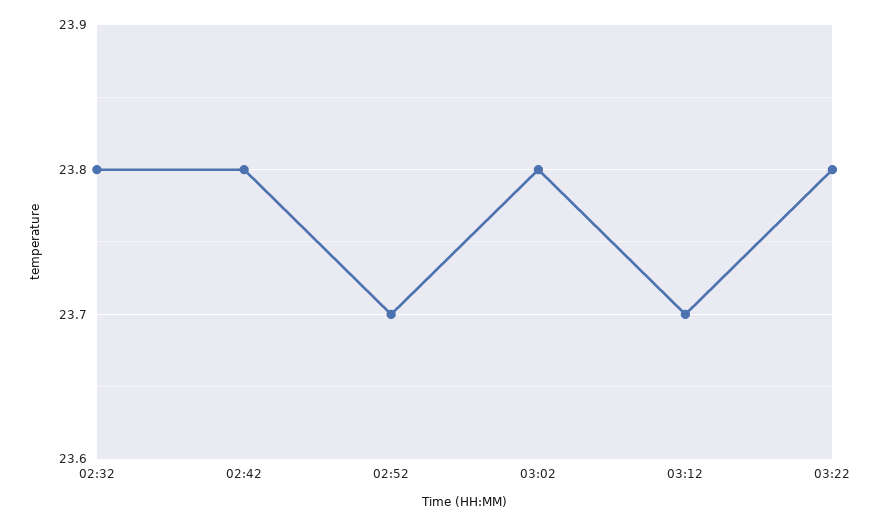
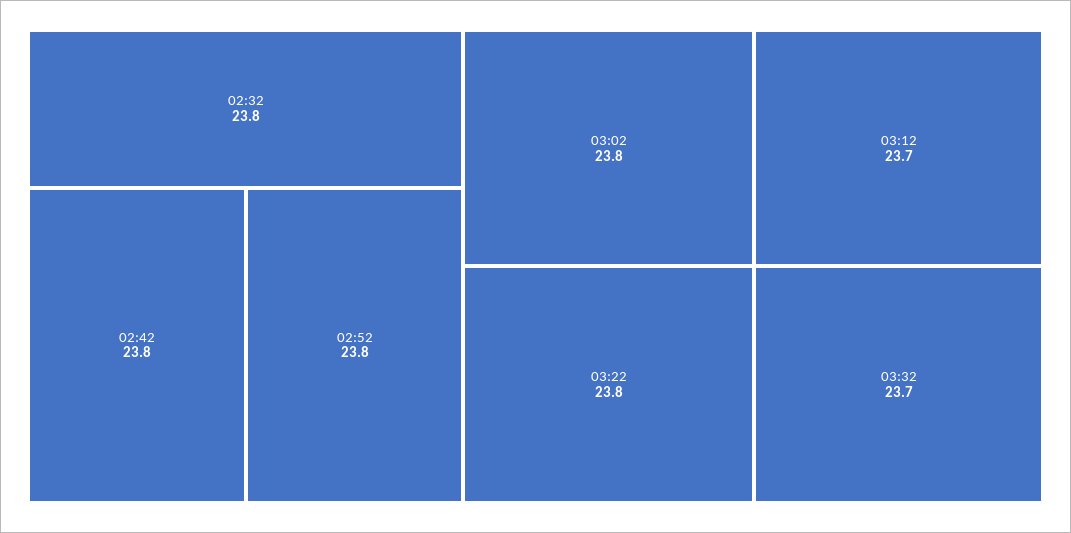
02:52: 23.7 -> 23.8
03:32: none -> 23.7

